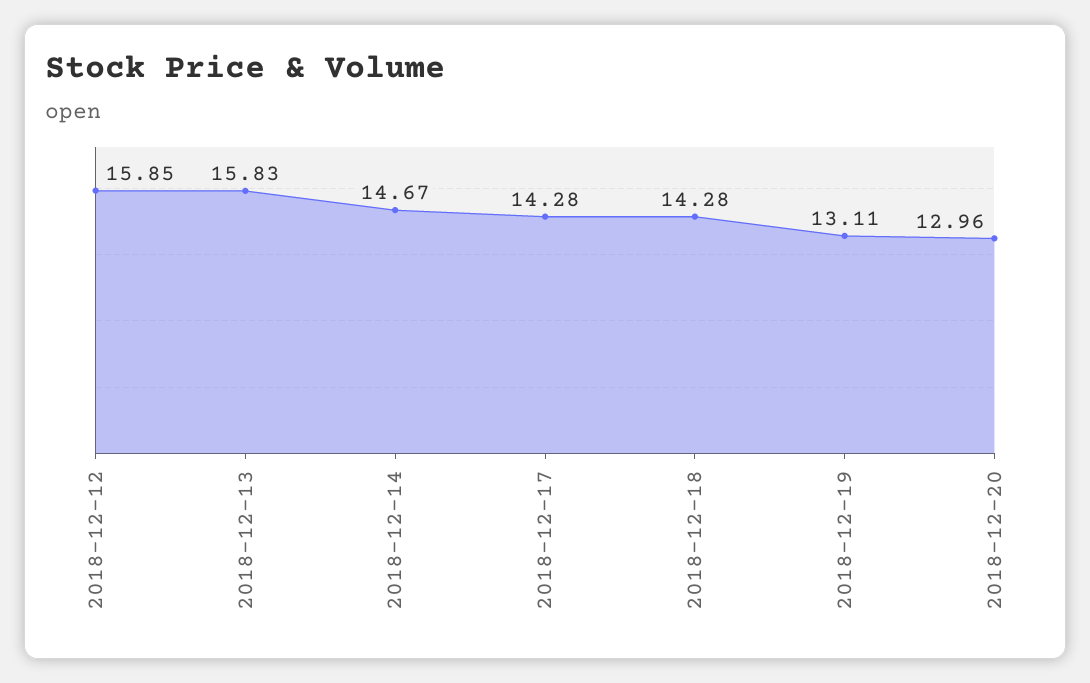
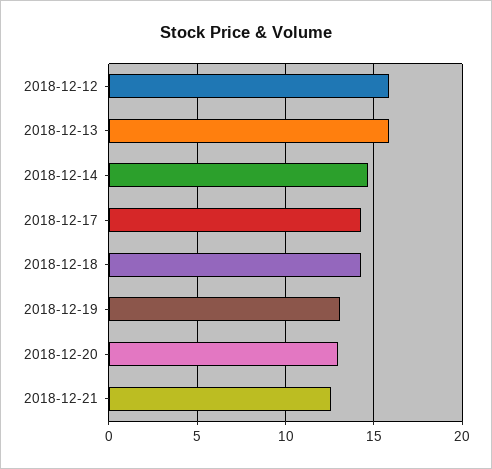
2018-12-21: none -> 12.5

